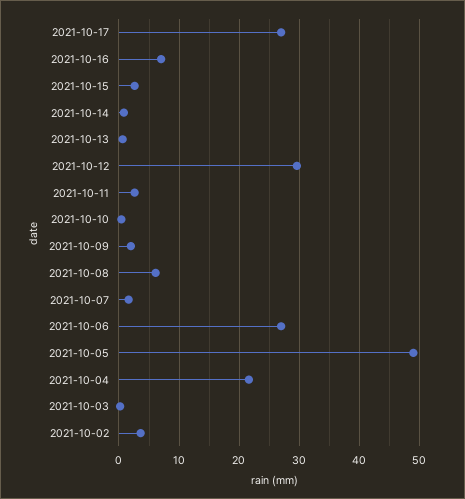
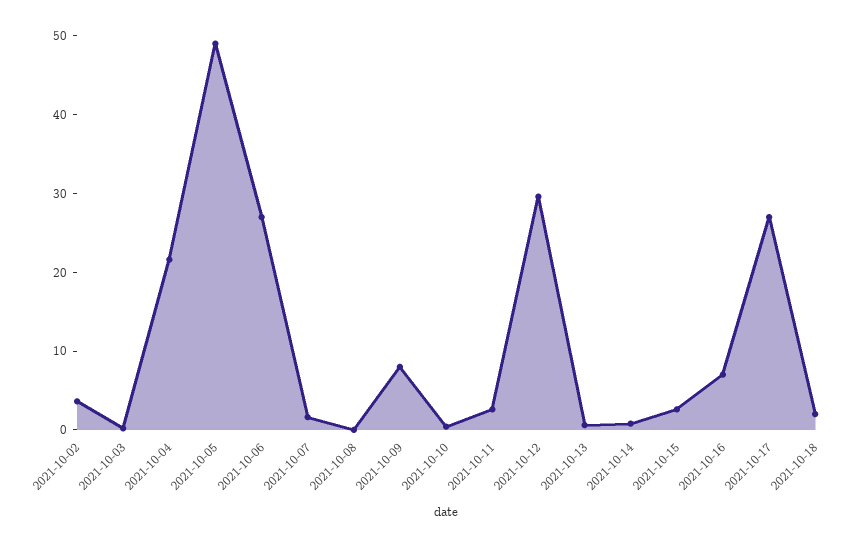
2021-10-09: 2 -> 8
2021-10-08: 6 -> 0
2021-10-18: none -> 2

